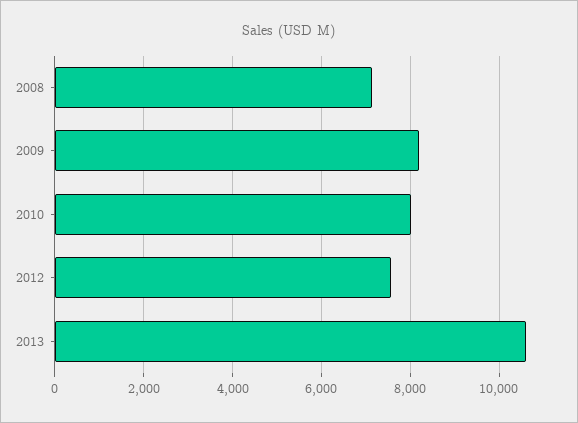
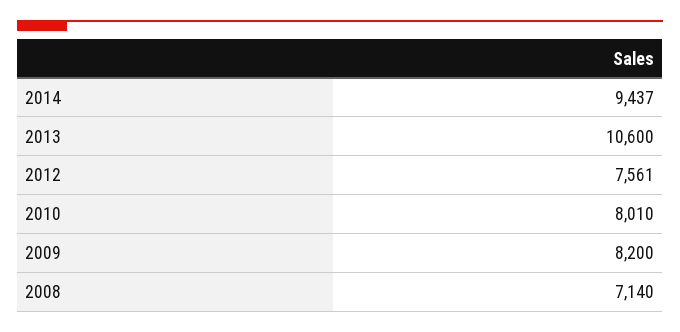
2014: none -> 9437

